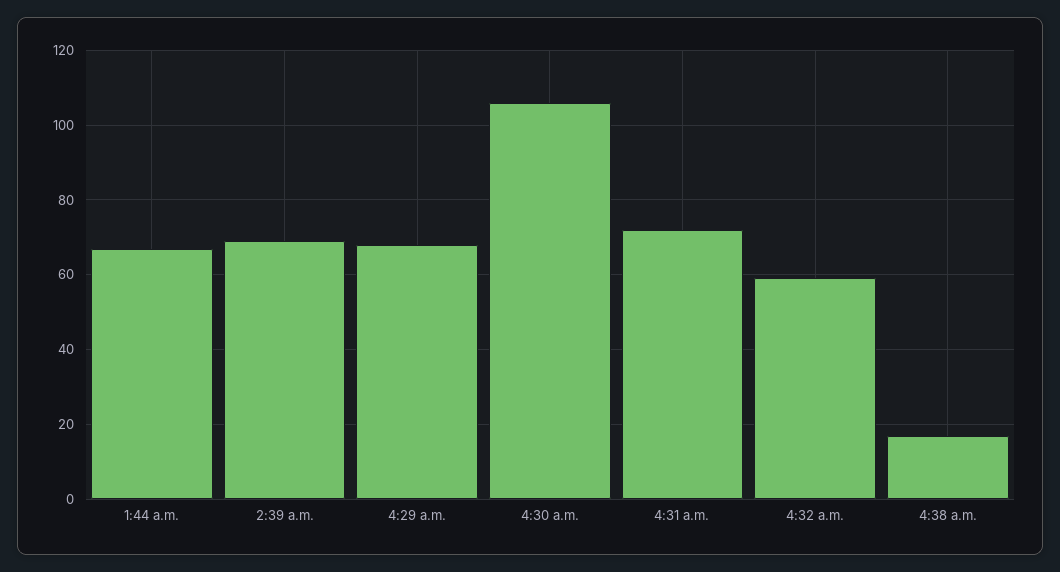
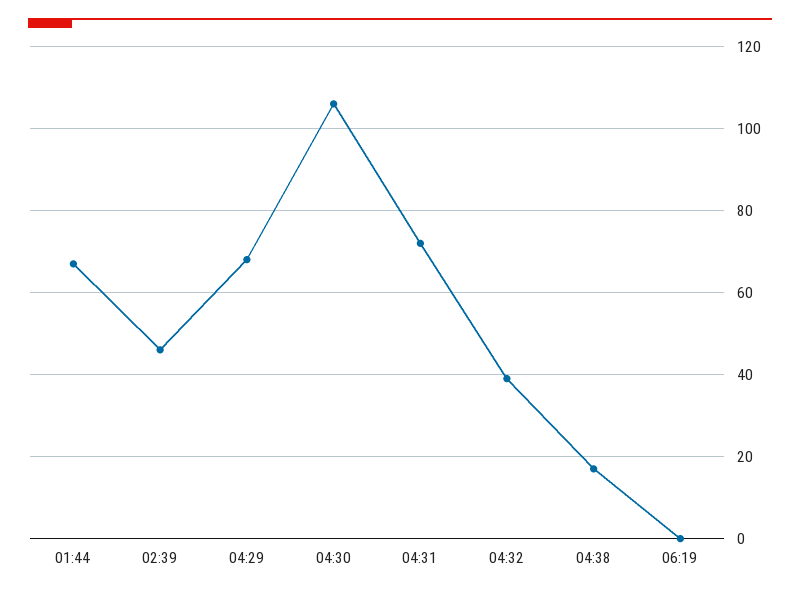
2:39 a.m.: 70 -> 45
4:32 a.m.: 60 -> 40
06:19: none -> 0

